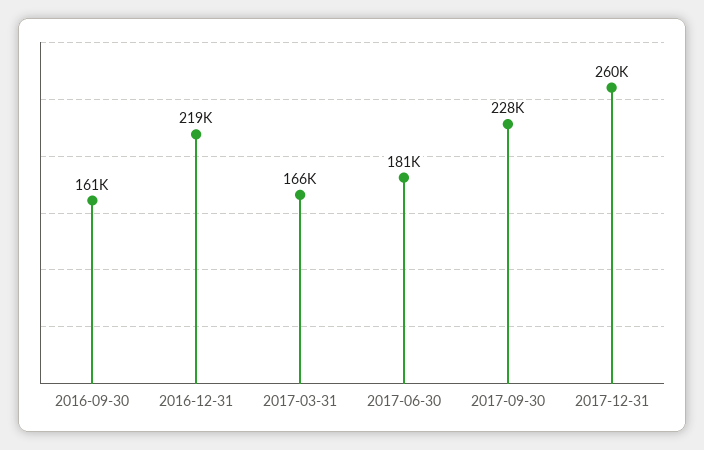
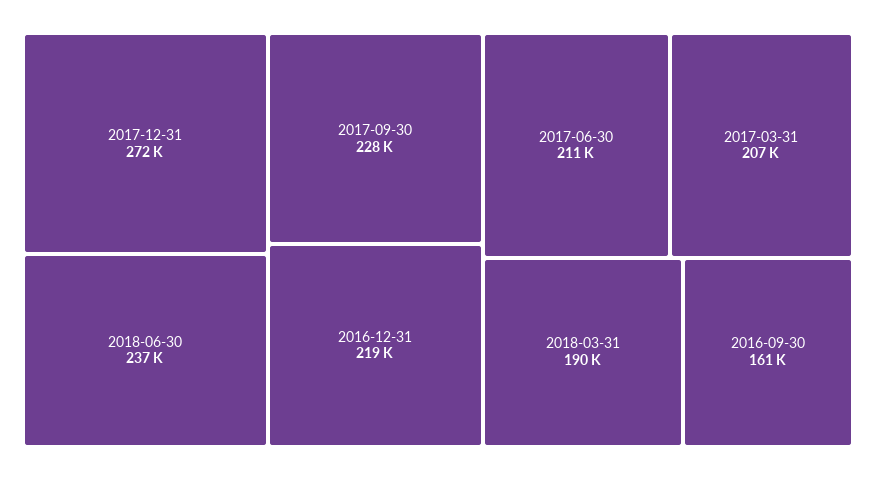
2017-03-31: 166000 -> 207000
2017-06-30: 181000 -> 211000
2017-12-31: 260000 -> 272000
2018-06-30: none -> 237000
2018-03-31: none -> 190000

